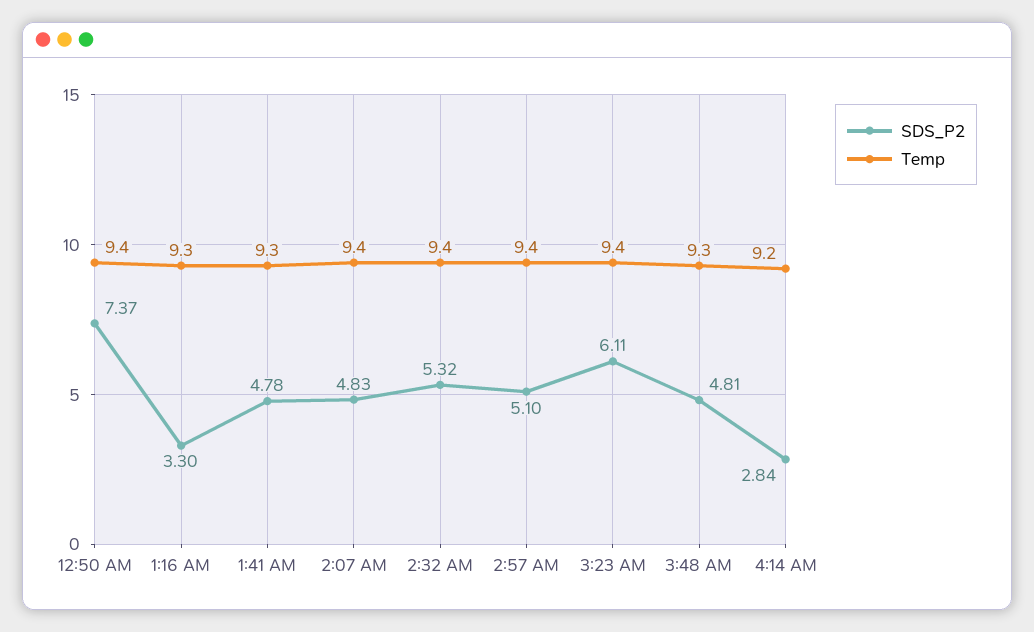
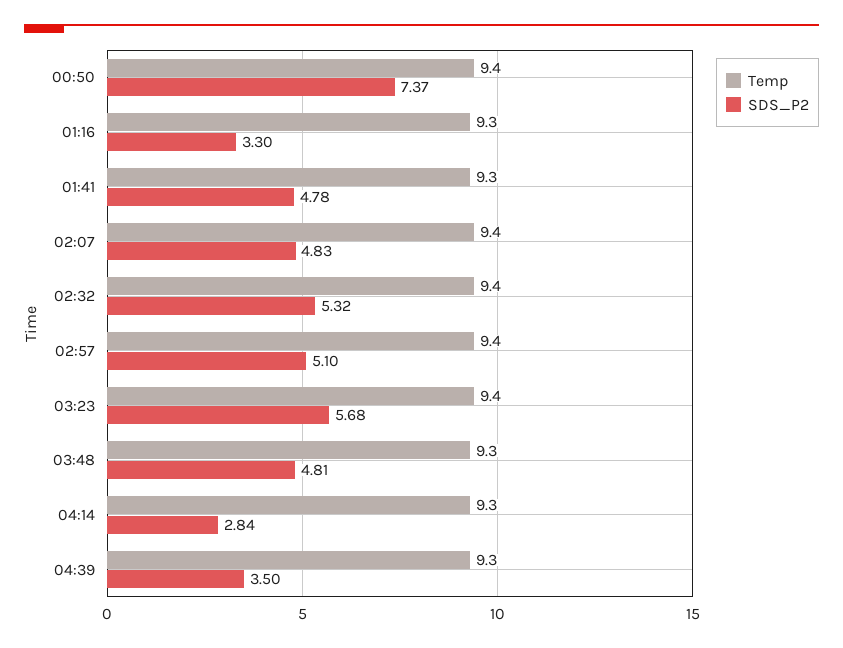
SDS_P2, 3:23 AM: 6.11 -> 5.68
Temp, 4:14 AM: 9.2 -> 9.3
Temp, 04:39: none -> 9.3
SDS_P2, 04:39: none -> 3.5

